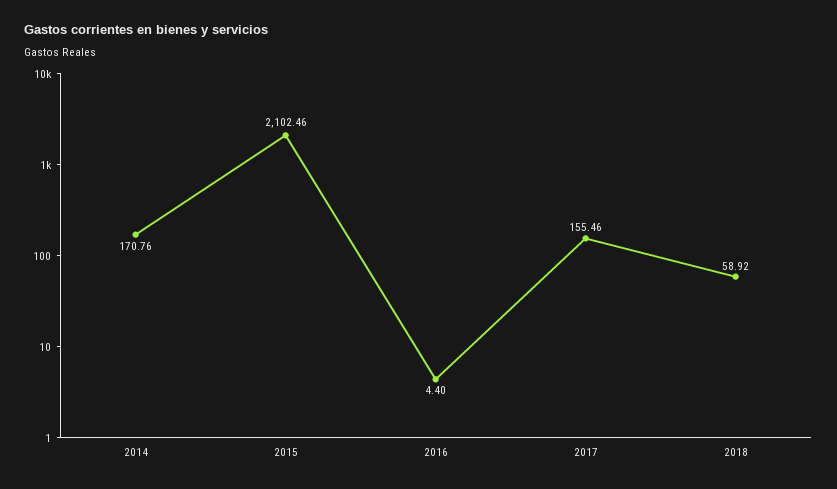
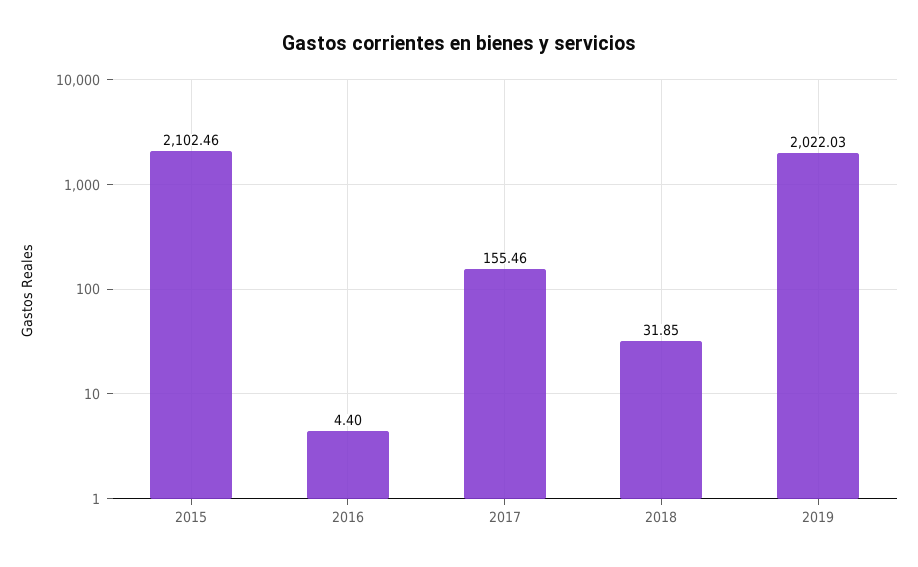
2014: 170.76 -> none
2018: 58.92 -> 31.85
2019: none -> 2022.03

